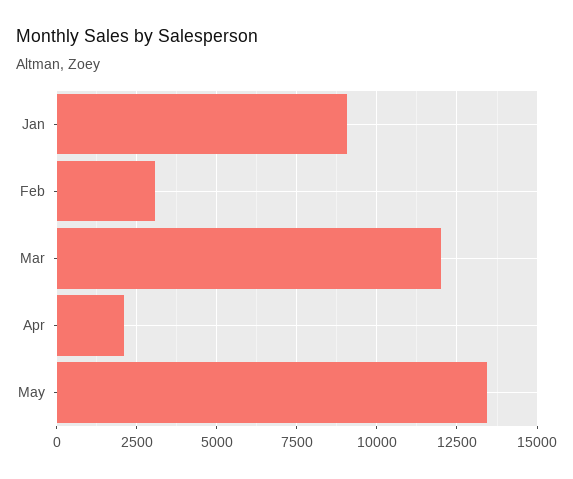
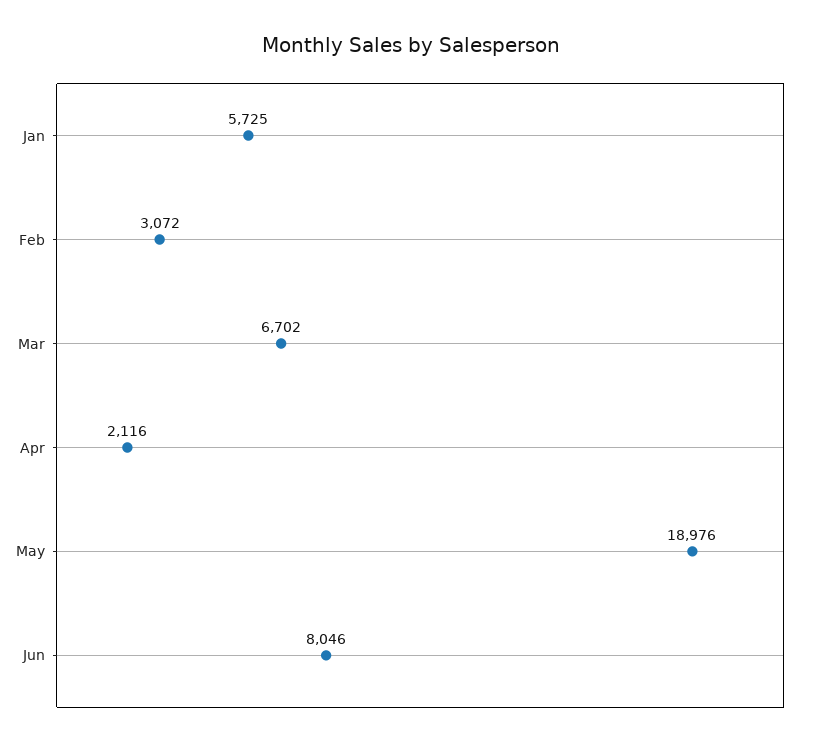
Jan: 9000 -> 5725
Mar: 12000 -> 6702
May: 13500 -> 18976
Jun: none -> 8046

